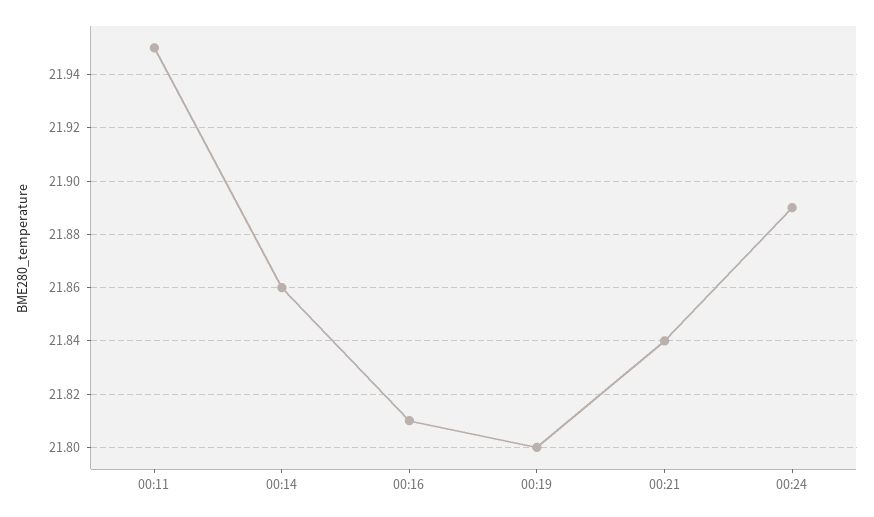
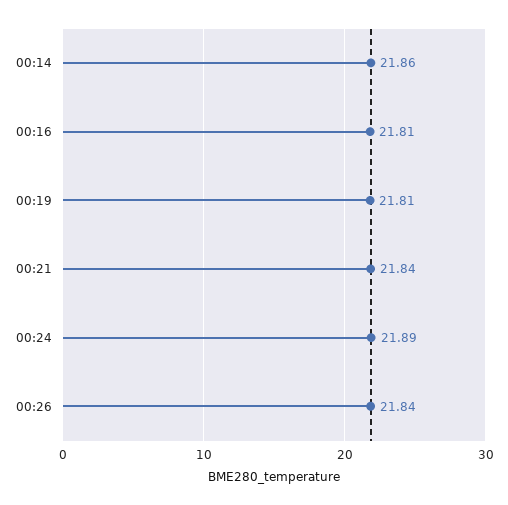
00:11: 21.95 -> none
00:19: 21.8 -> 21.81
00:26: none -> 21.84

